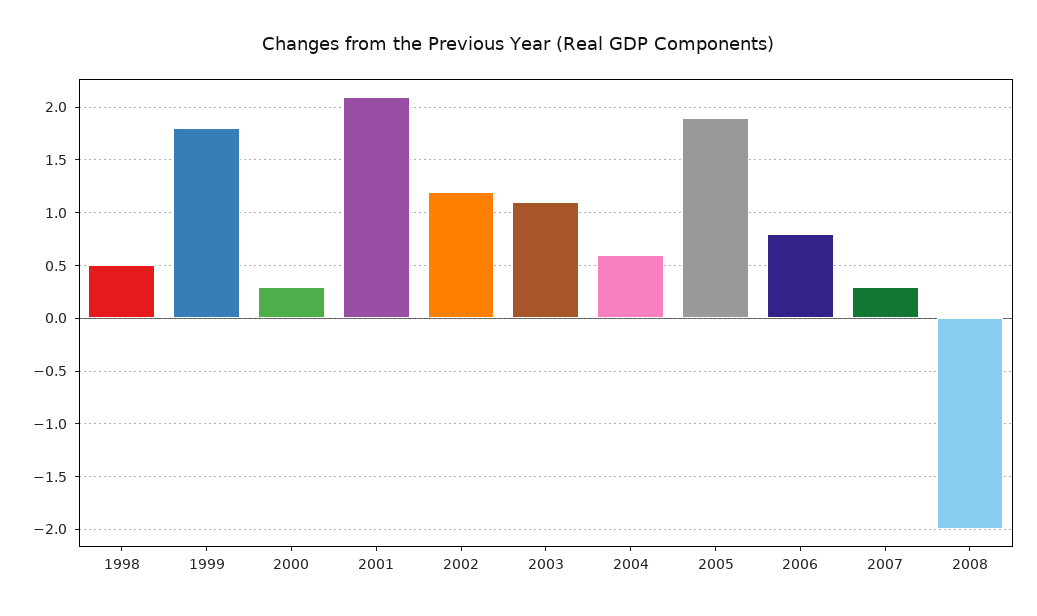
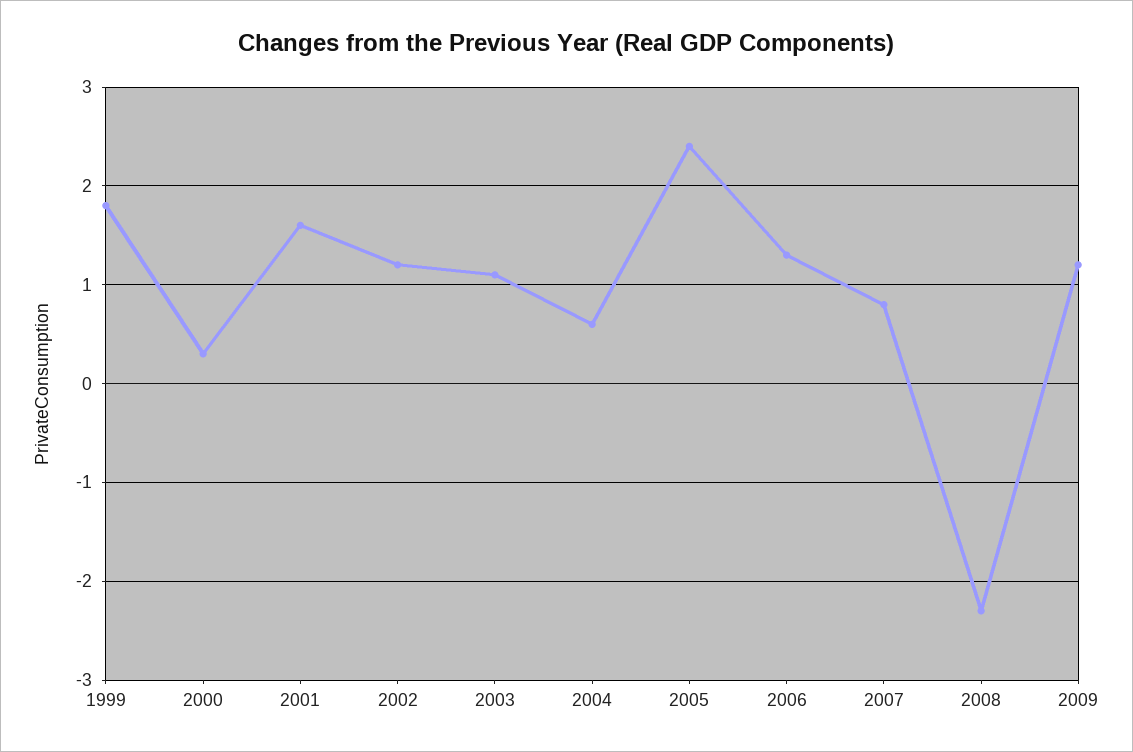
1998: 0.5 -> none
2001: 2.1 -> 1.6
2005: 1.9 -> 2.4
2006: 0.8 -> 1.3
2007: 0.3 -> 0.8
2008: -2 -> -2.3
2009: none -> 1.2

